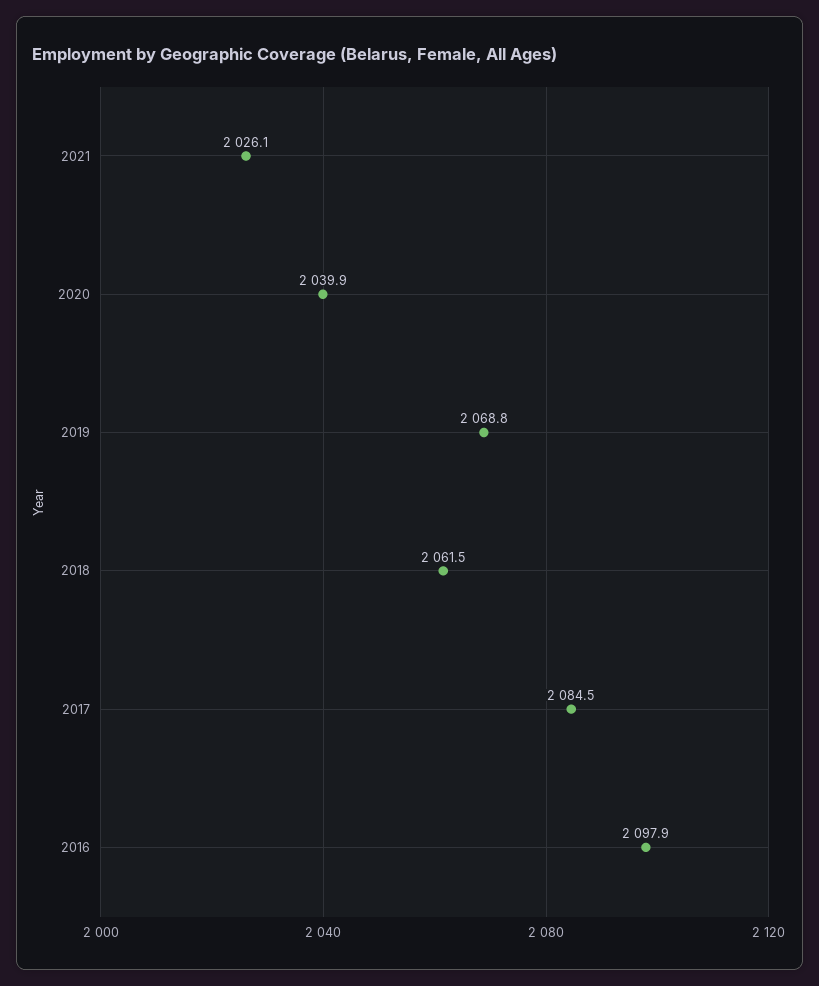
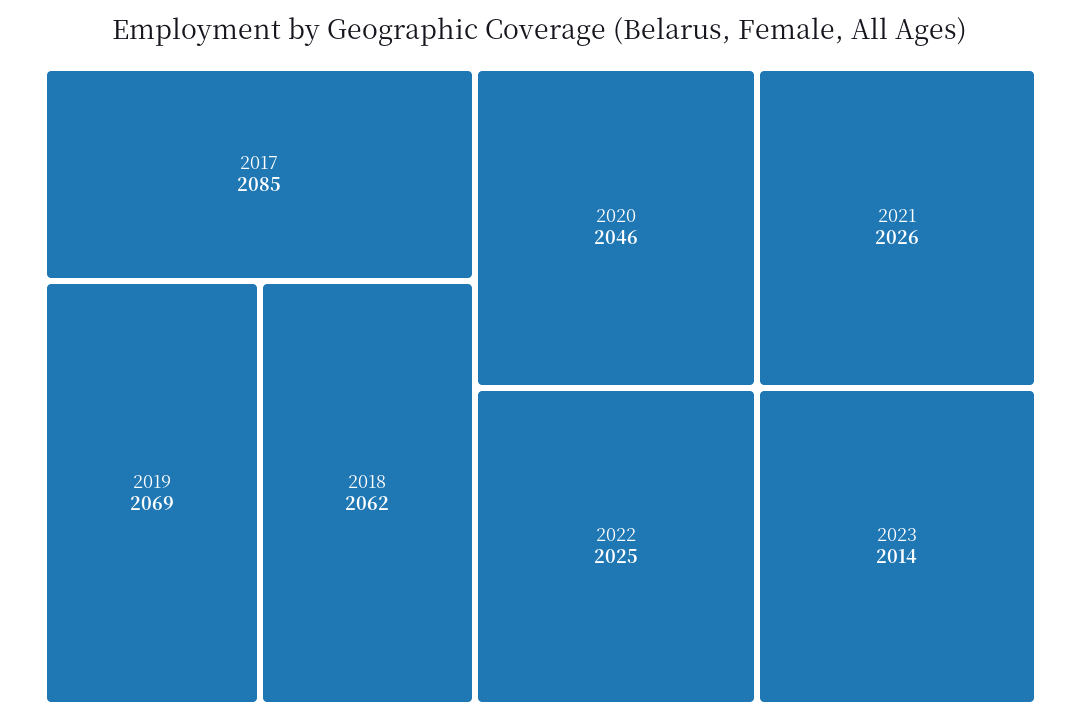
2020: 2039.9 -> 2046
2016: 2097.9 -> none
2022: none -> 2025
2023: none -> 2014

